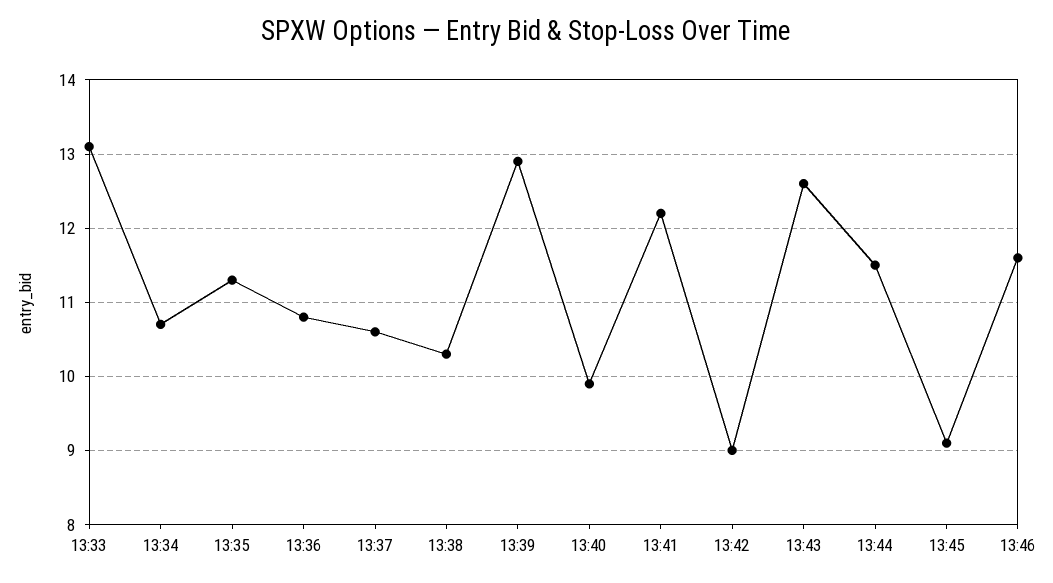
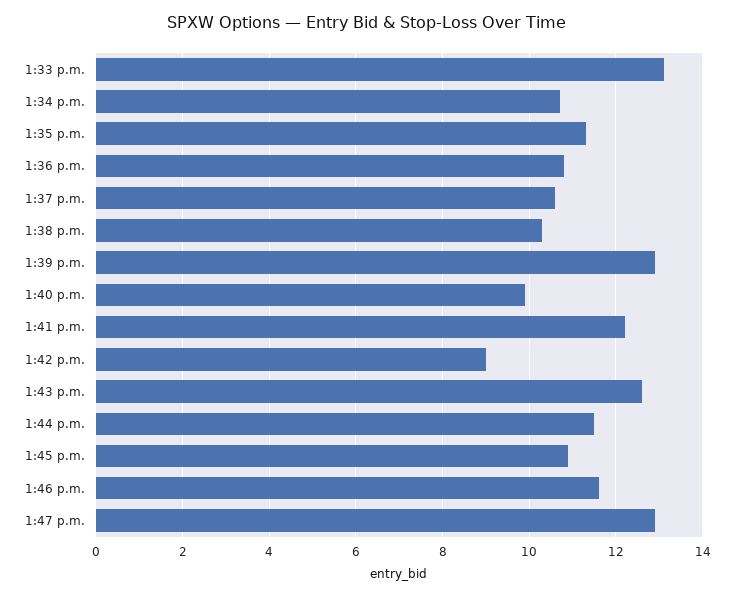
13:45: 9.1 -> 11
1:47 p.m.: none -> 13

